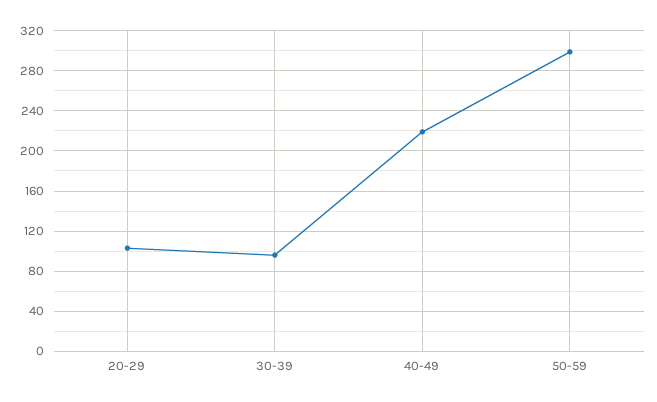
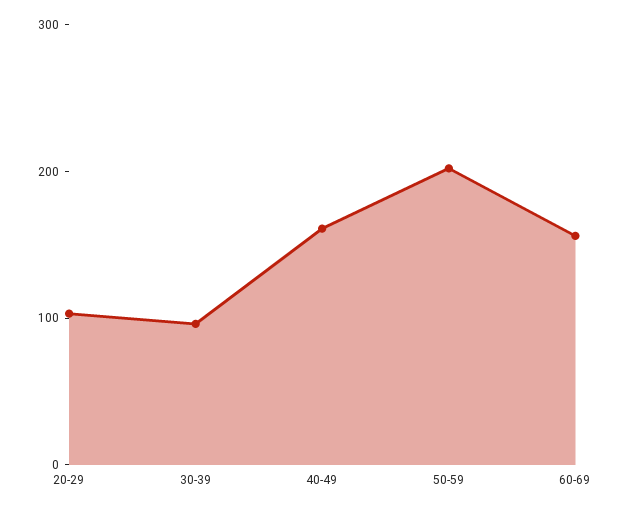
40-49: 220 -> 160
50-59: 300 -> 200
60-69: none -> 160

